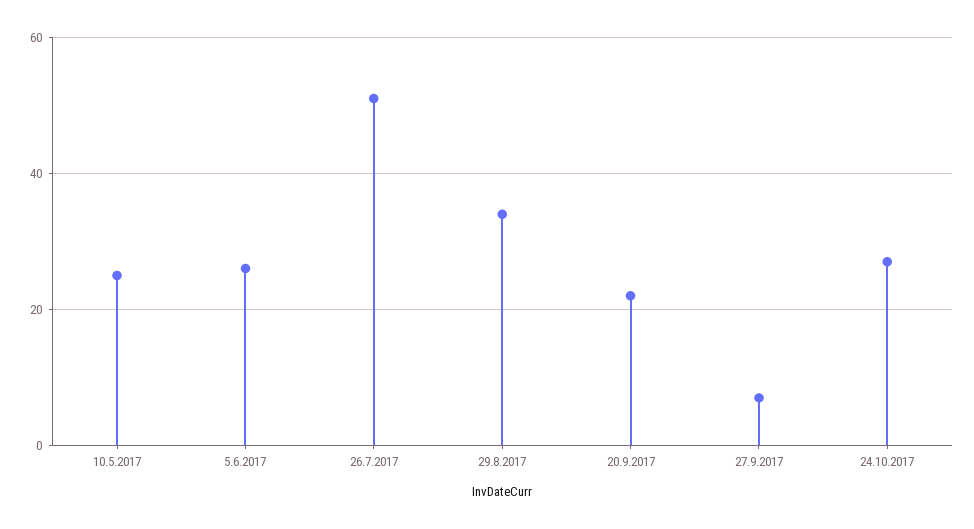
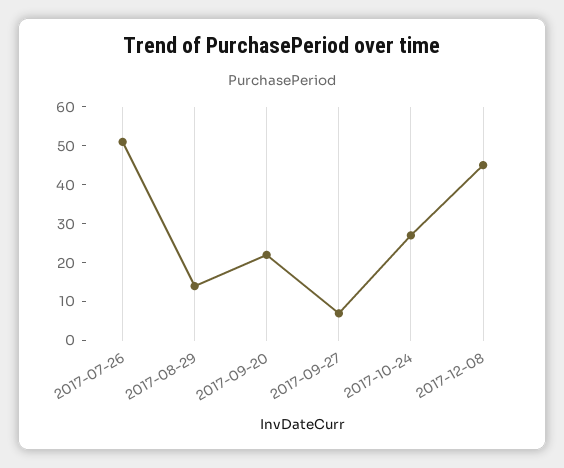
10.5.2017: 25 -> none
5.6.2017: 25 -> none
29.8.2017: 35 -> 15
2017-12-08: none -> 45

